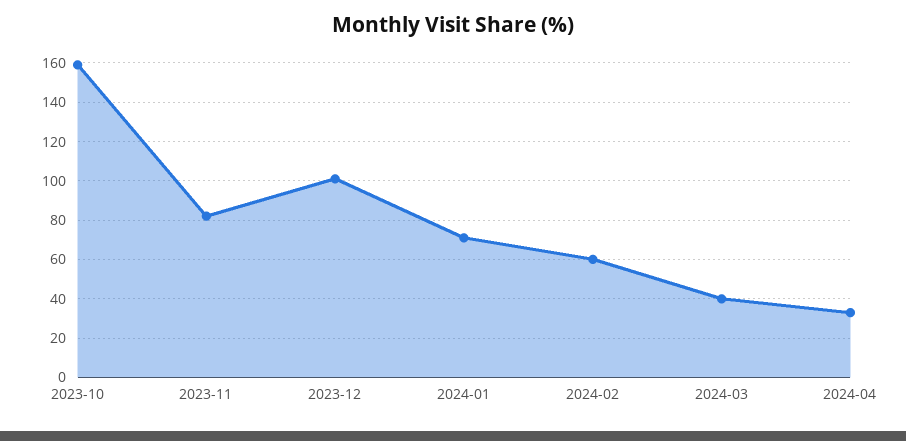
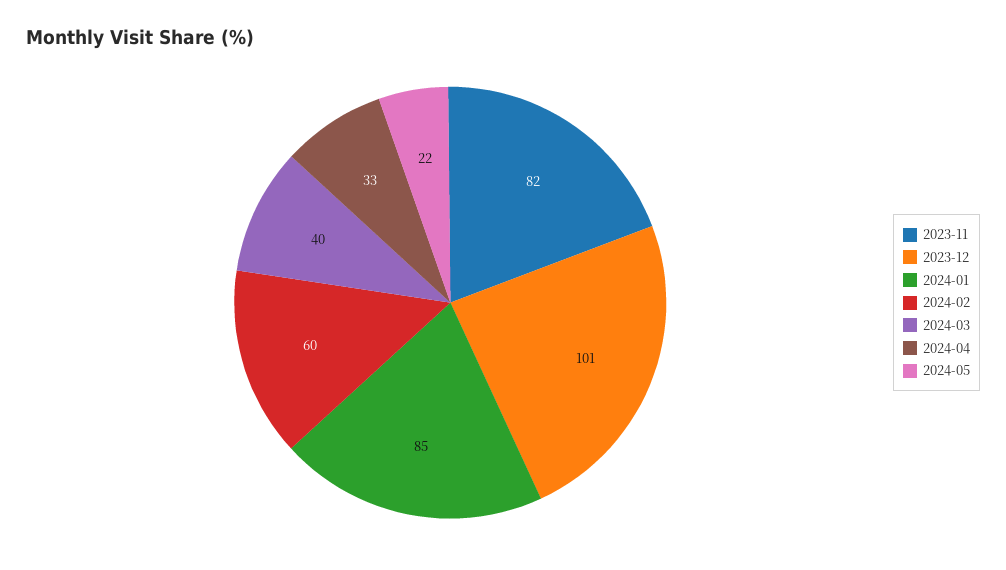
2023-10: 160 -> none
2024-01: 70 -> 85
2024-05: none -> 22

